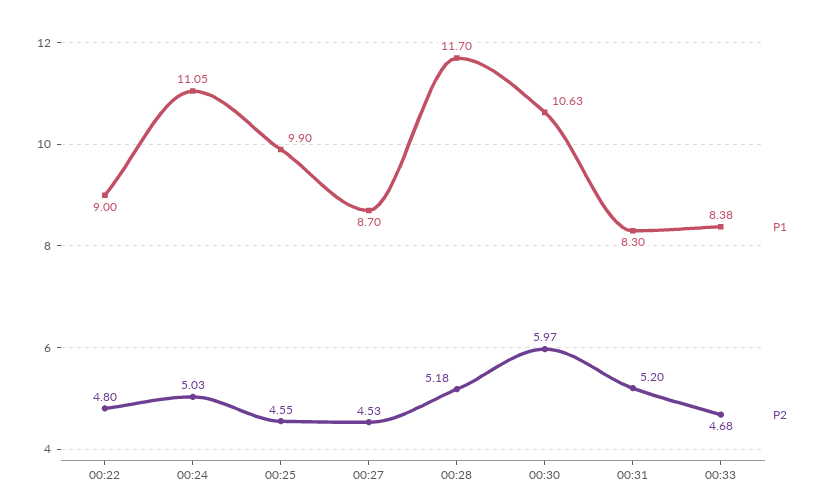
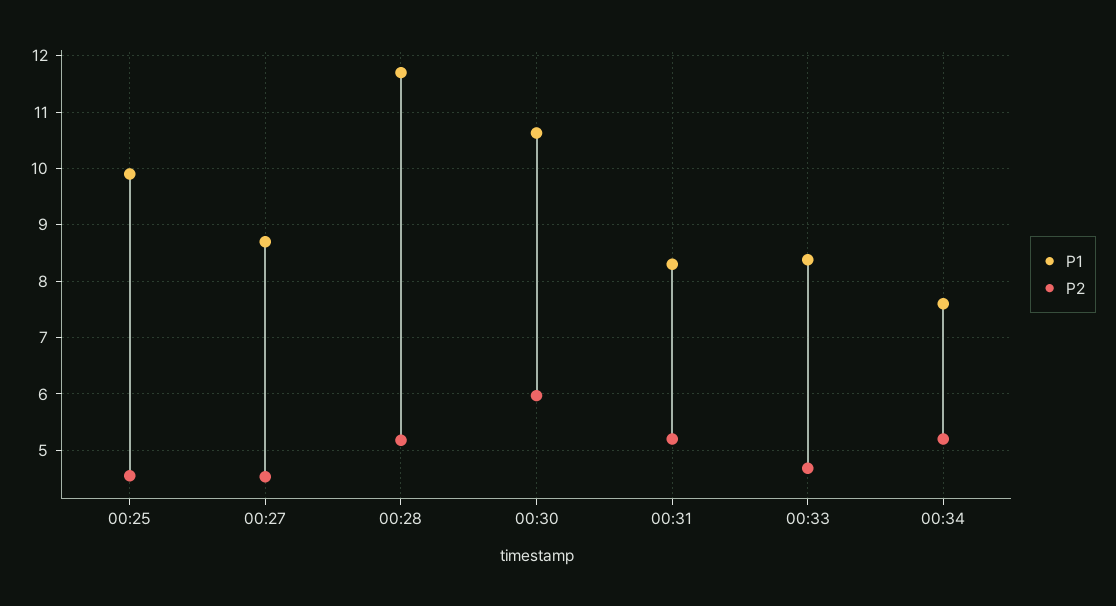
P1, 00:22: 9 -> none
P2, 00:22: 4.8 -> none
P1, 00:24: 11.05 -> none
P2, 00:24: 5.03 -> none
P1, 00:34: none -> 7.6
P2, 00:34: none -> 5.2

